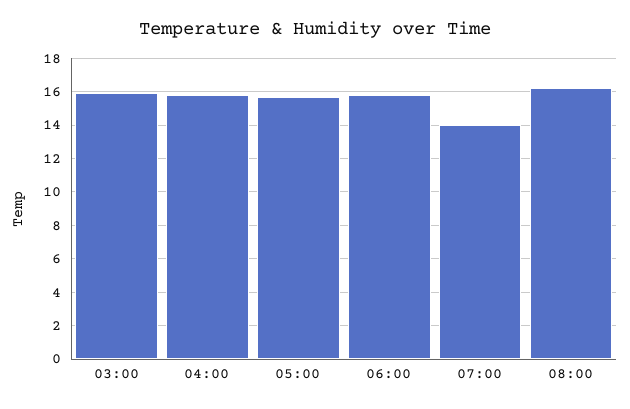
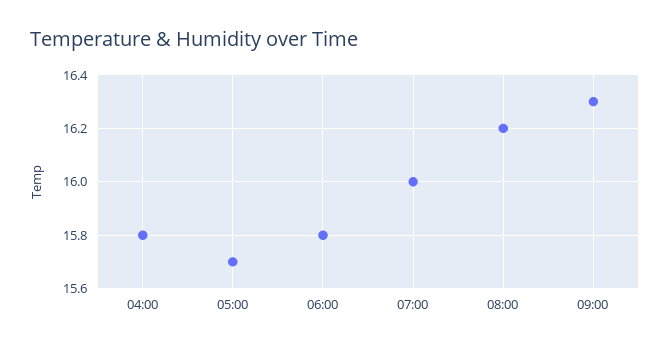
03:00: 16 -> none
07:00: 14 -> 16
09:00: none -> 16.3

